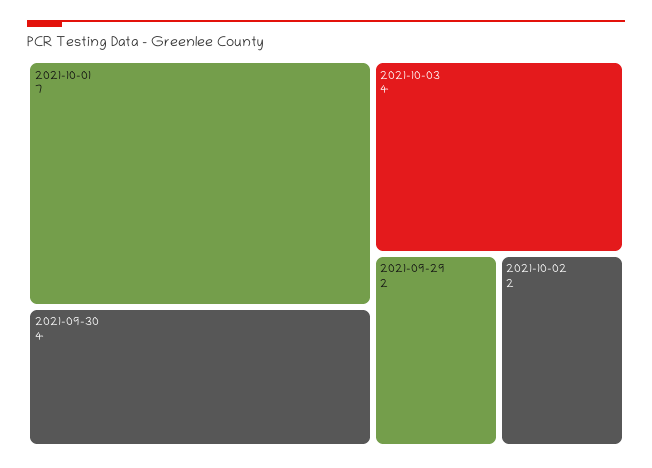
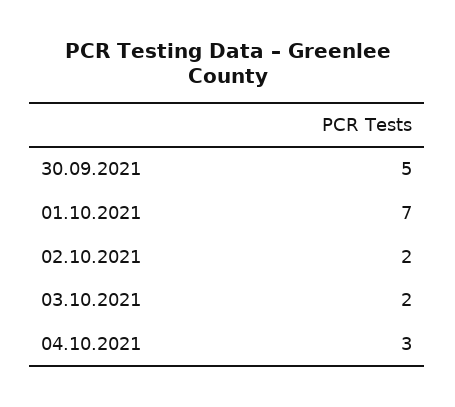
2021-09-30: 4 -> 5
2021-10-03: 4 -> 2
2021-09-29: 2 -> none
04.10.2021: none -> 3

